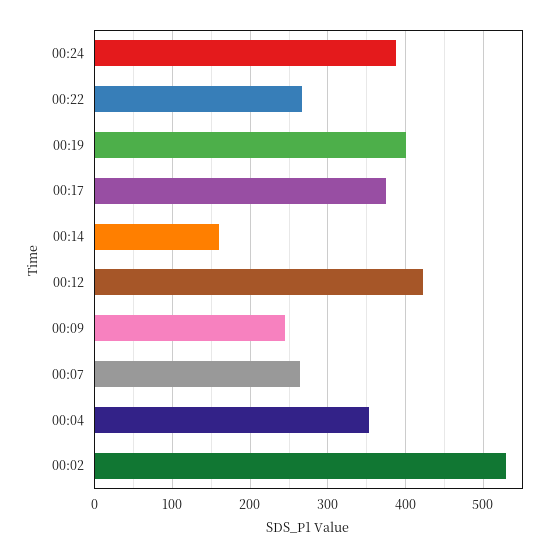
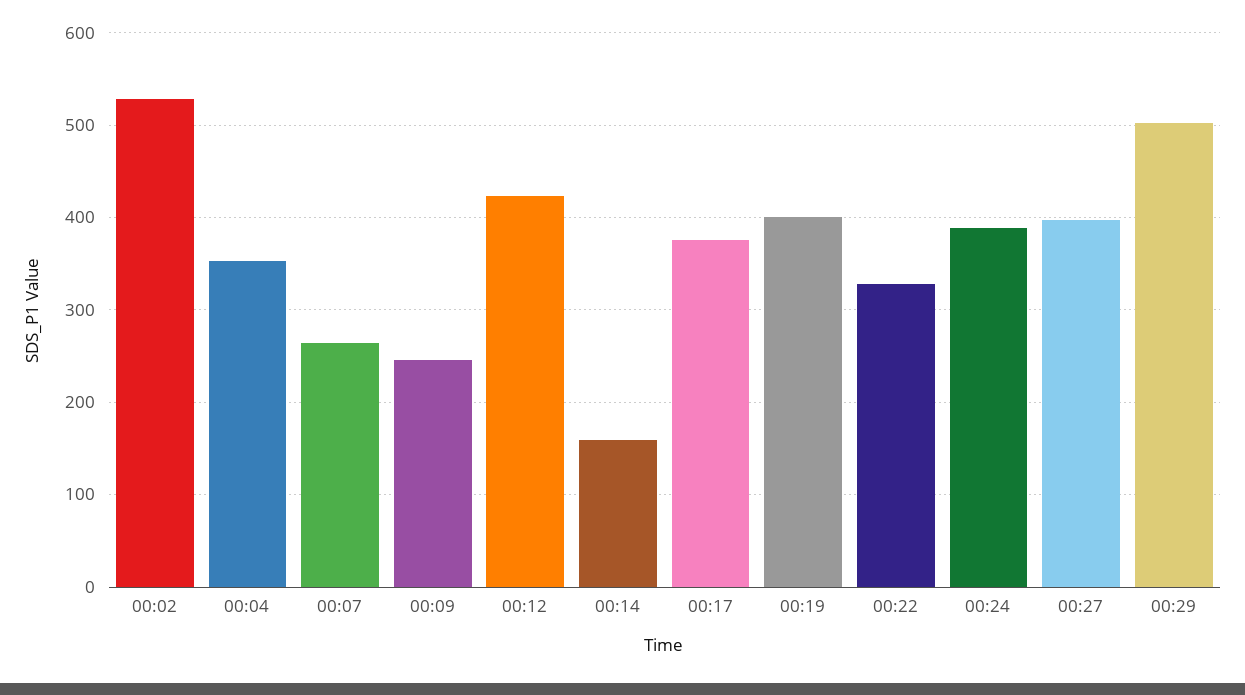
00:22: 270 -> 330
00:27: none -> 400
00:29: none -> 500

